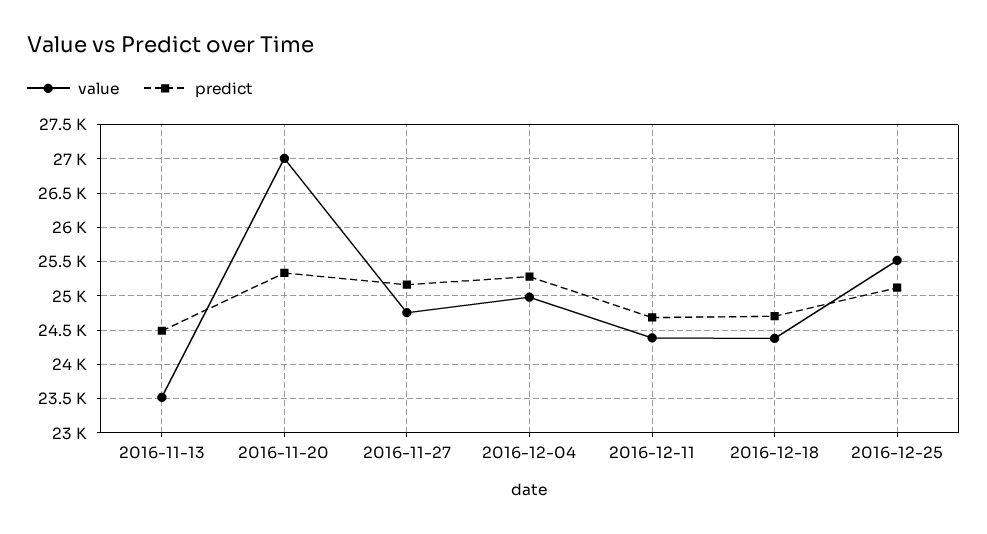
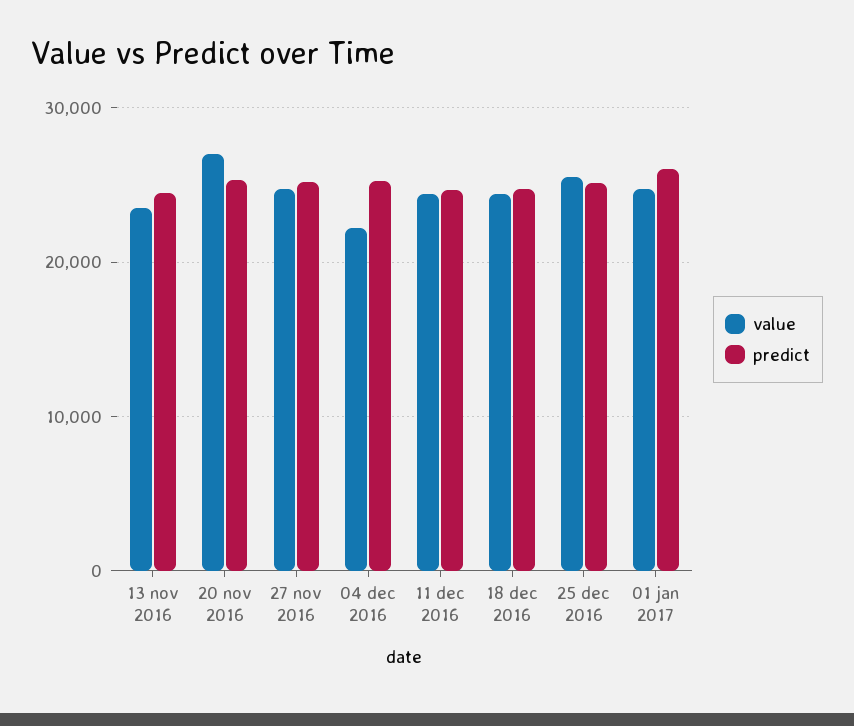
value, 2016-12-04: 25000 -> 22000
value, 01 jan 2017: none -> 25000
predict, 01 jan 2017: none -> 26000

